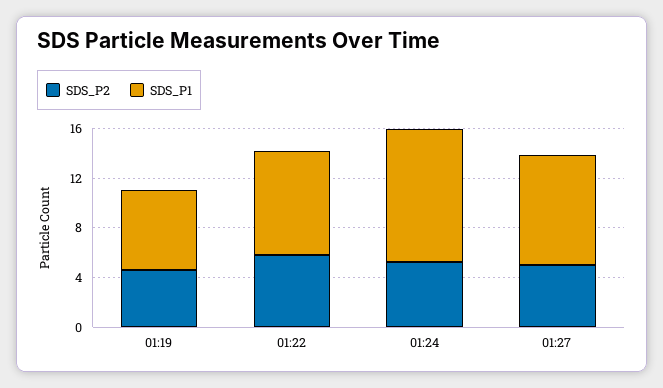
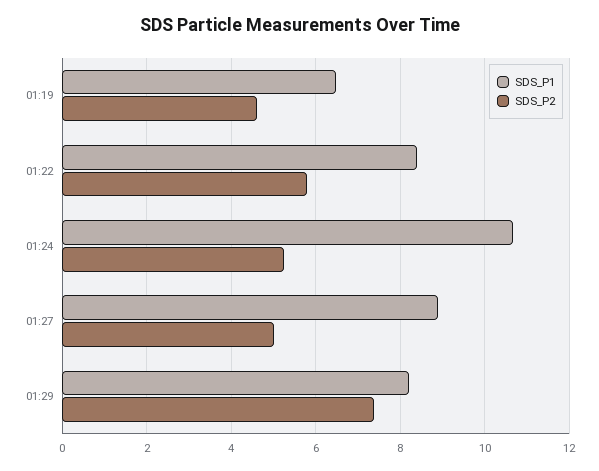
SDS_P1, 01:29: none -> 8.2
SDS_P2, 01:29: none -> 7.4

